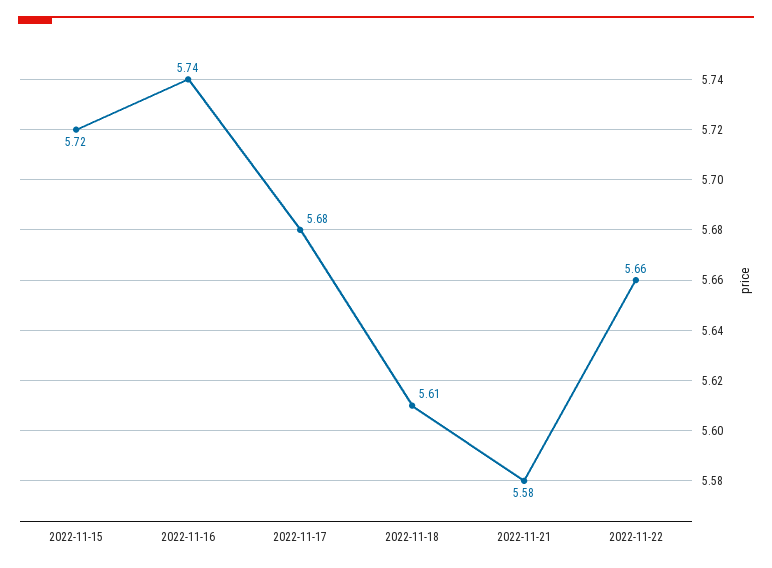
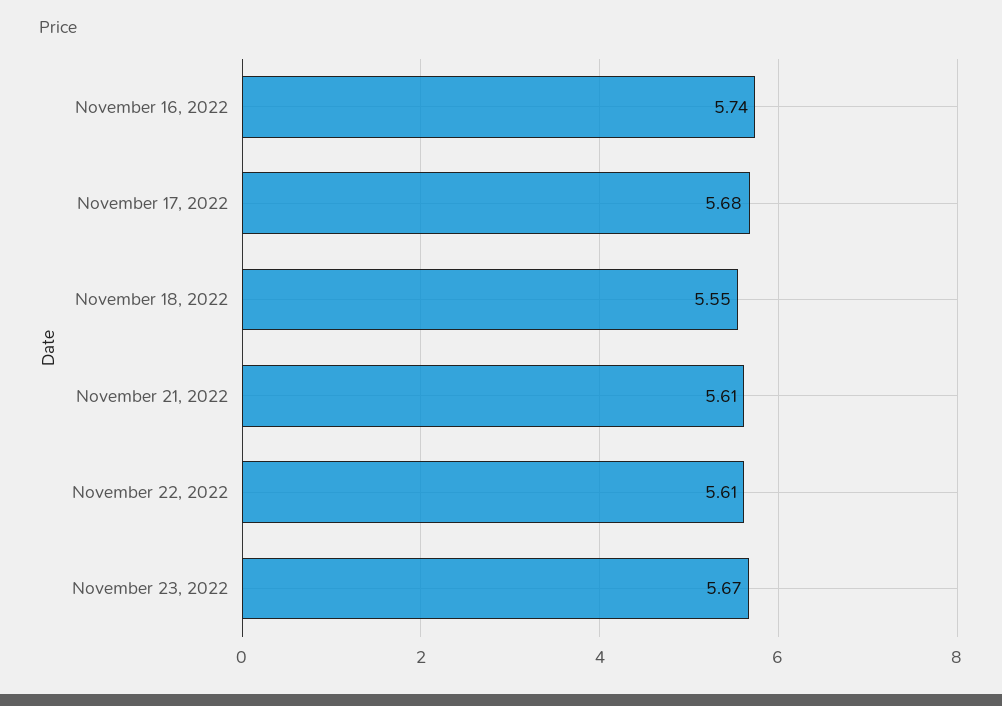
2022-11-15: 5.72 -> none
2022-11-18: 5.61 -> 5.55
2022-11-21: 5.58 -> 5.61
2022-11-22: 5.66 -> 5.61
November 23, 2022: none -> 5.67

